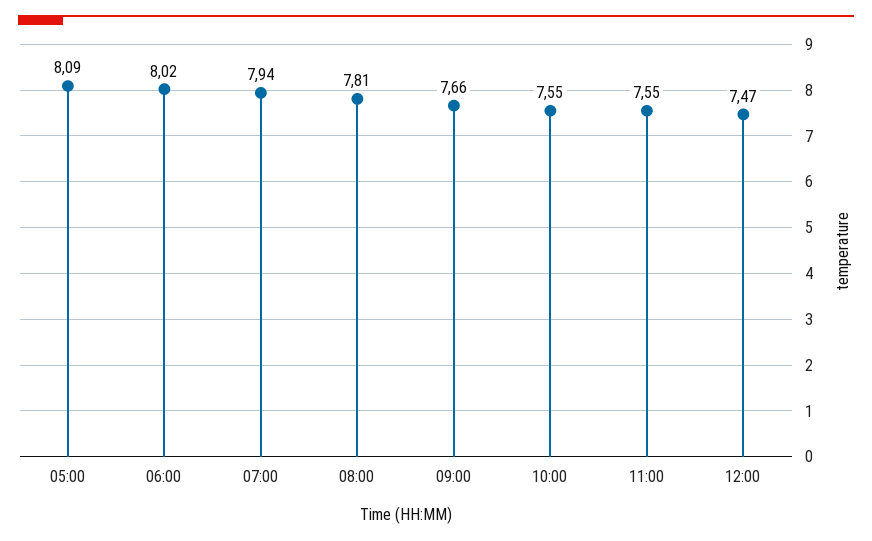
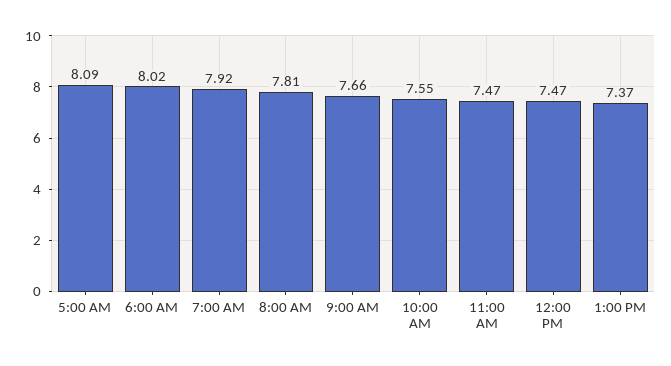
07:00: 7.94 -> 7.92
11:00: 7.55 -> 7.47
1:00 PM: none -> 7.37

